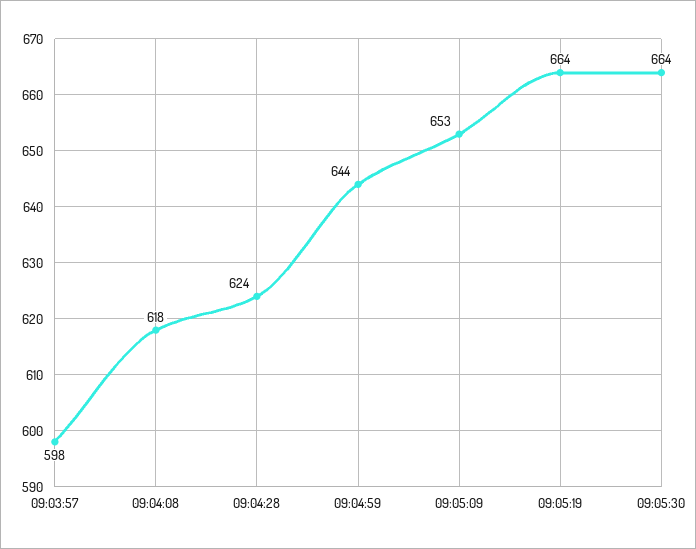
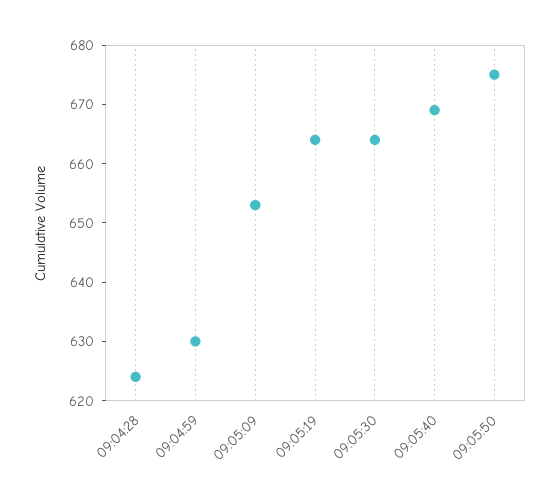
09:03:57: 598 -> none
09:04:08: 618 -> none
09:04:59: 644 -> 630
09:05:40: none -> 670
09:05:50: none -> 675

